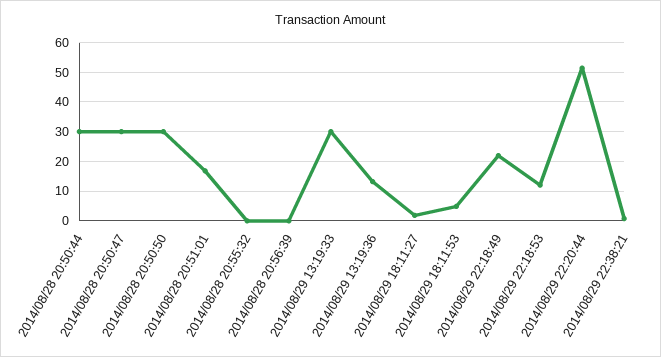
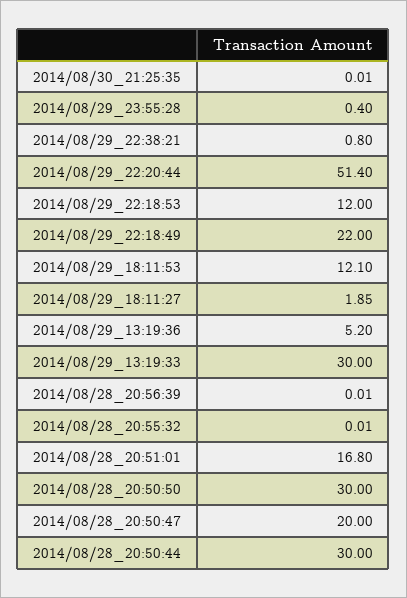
2014/08/28 20:50:47: 30 -> 20
2014/08/29 13:19:36: 12.5 -> 5.2
2014/08/29 18:11:53: 5 -> 12.1
2014/08/30_21:25:35: none -> 0.01
2014/08/29_23:55:28: none -> 0.4

